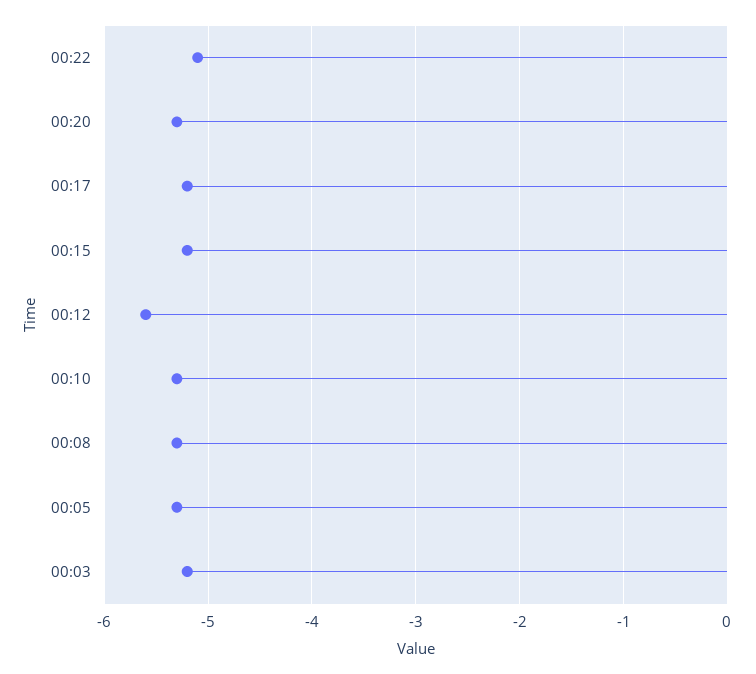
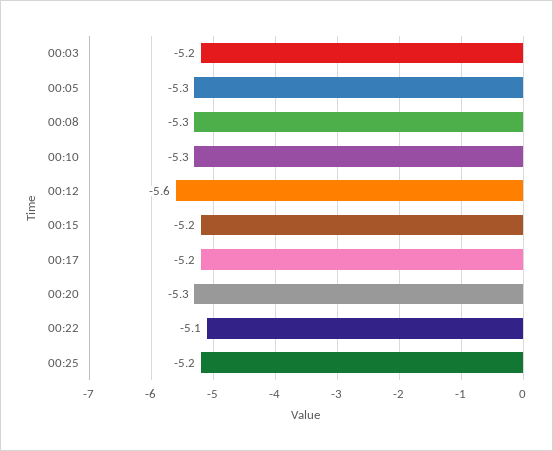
00:25: none -> -5.2

